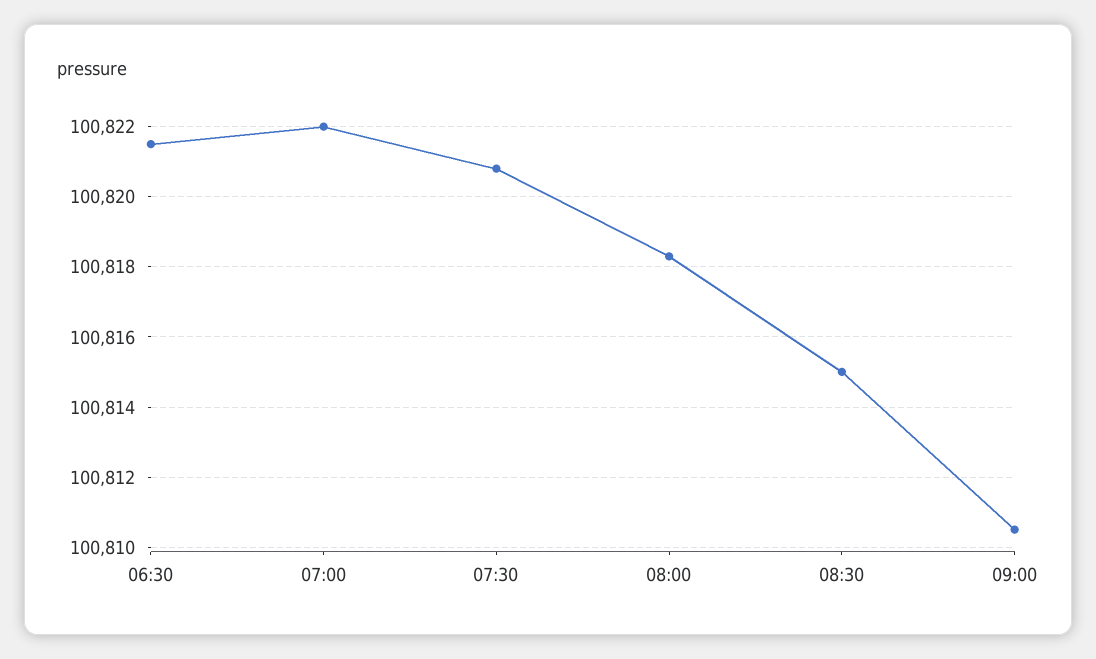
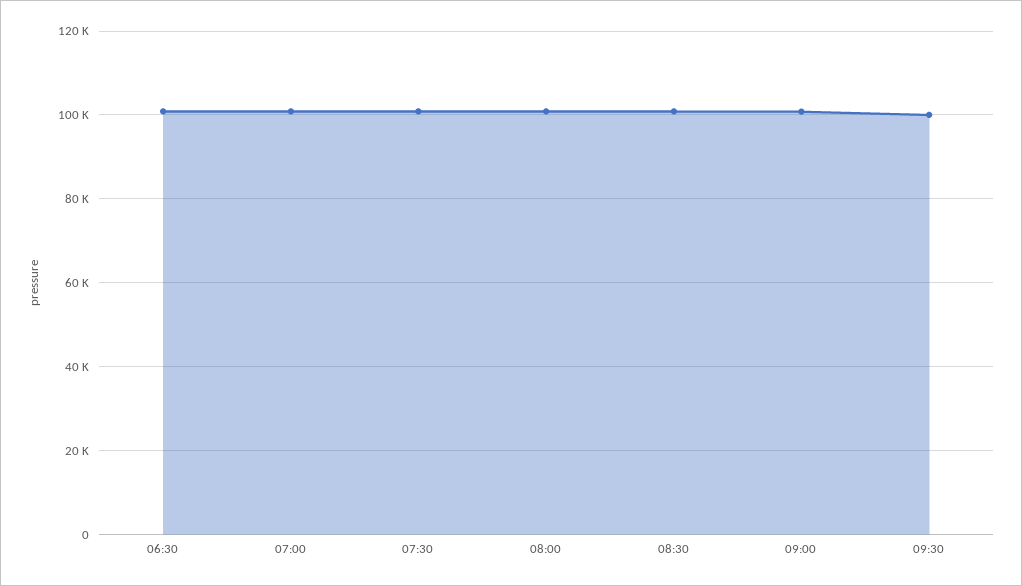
09:30: none -> 100000

